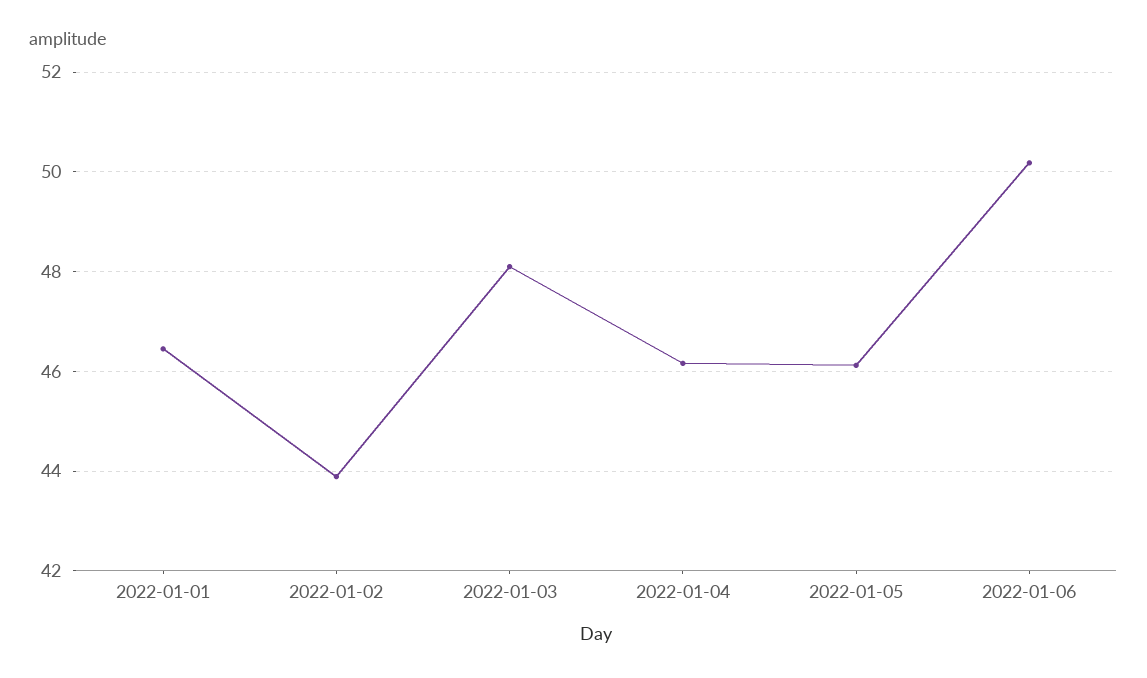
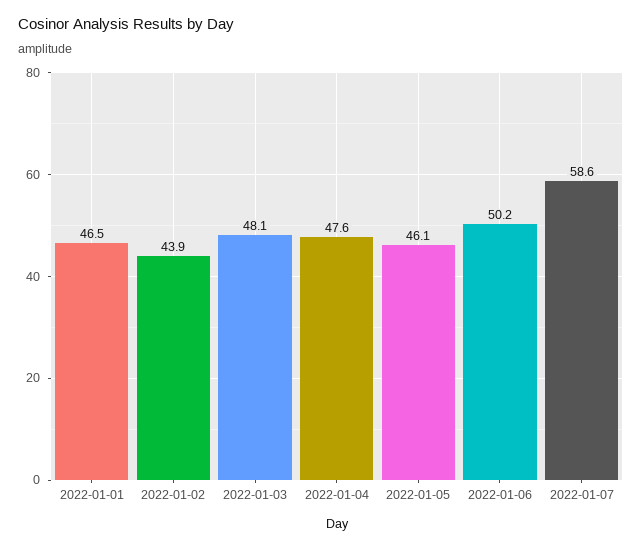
2022-01-04: 46.2 -> 47.6
2022-01-07: none -> 58.6

